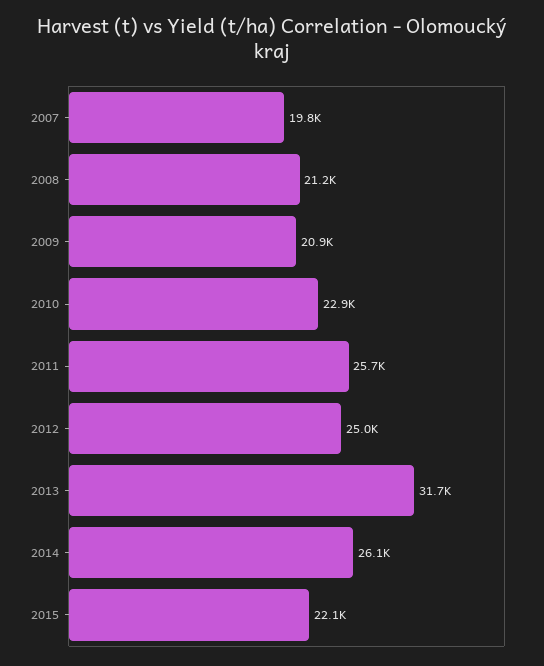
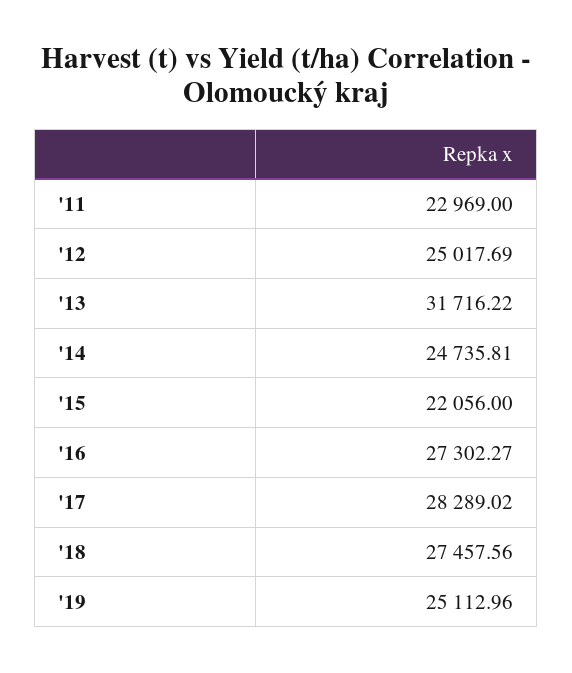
2007: 19800 -> none
2008: 21200 -> none
2009: 20900 -> none
2010: 22900 -> none
2011: 25700 -> 22969
2014: 26100 -> 24735.81
'16: none -> 27302.27
'17: none -> 28289.02
'18: none -> 27457.56
'19: none -> 25112.96

